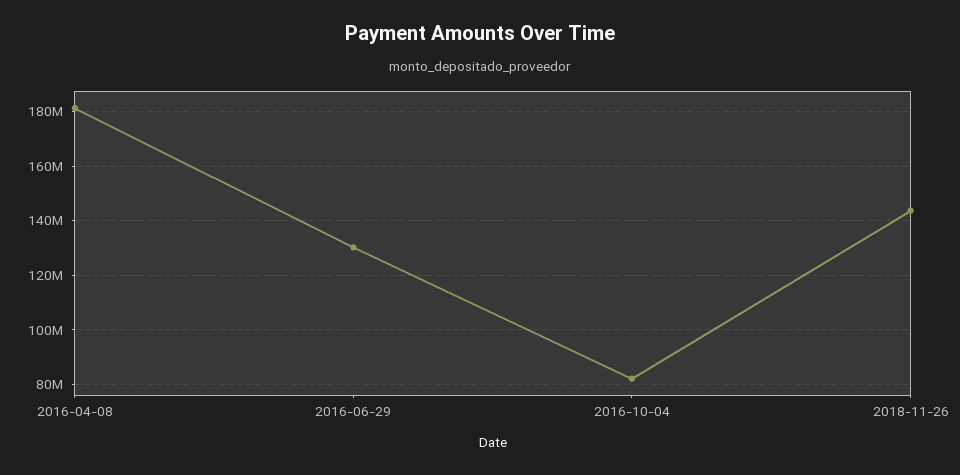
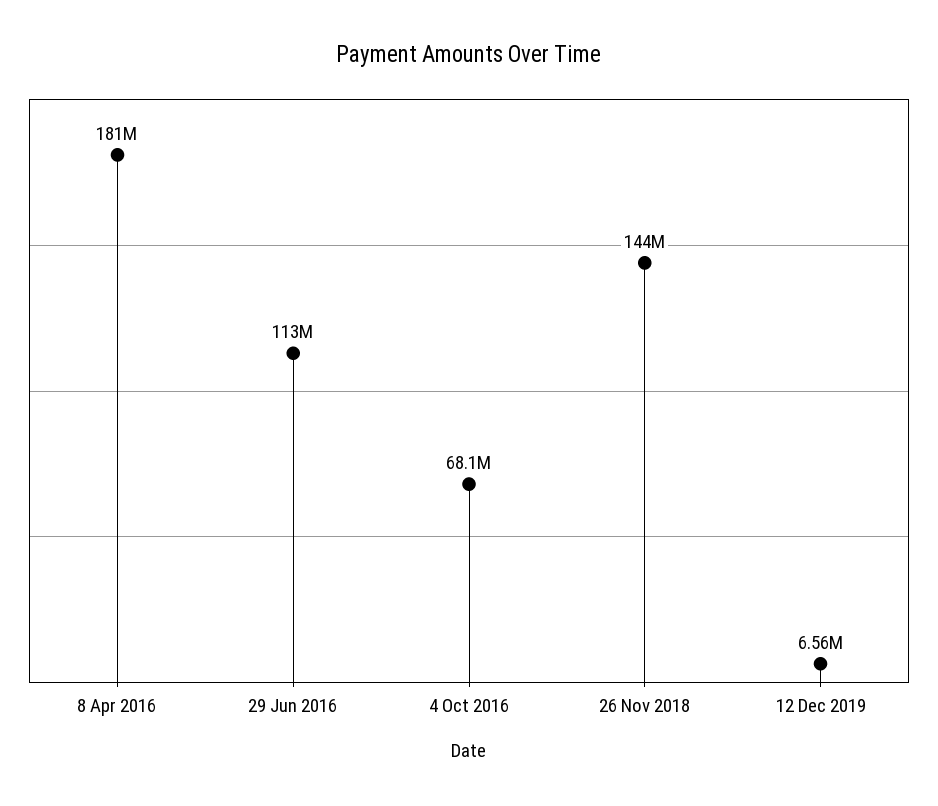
2016-06-29: 130000000 -> 113000000
2016-10-04: 82500000 -> 68100000
12 Dec 2019: none -> 6560000

